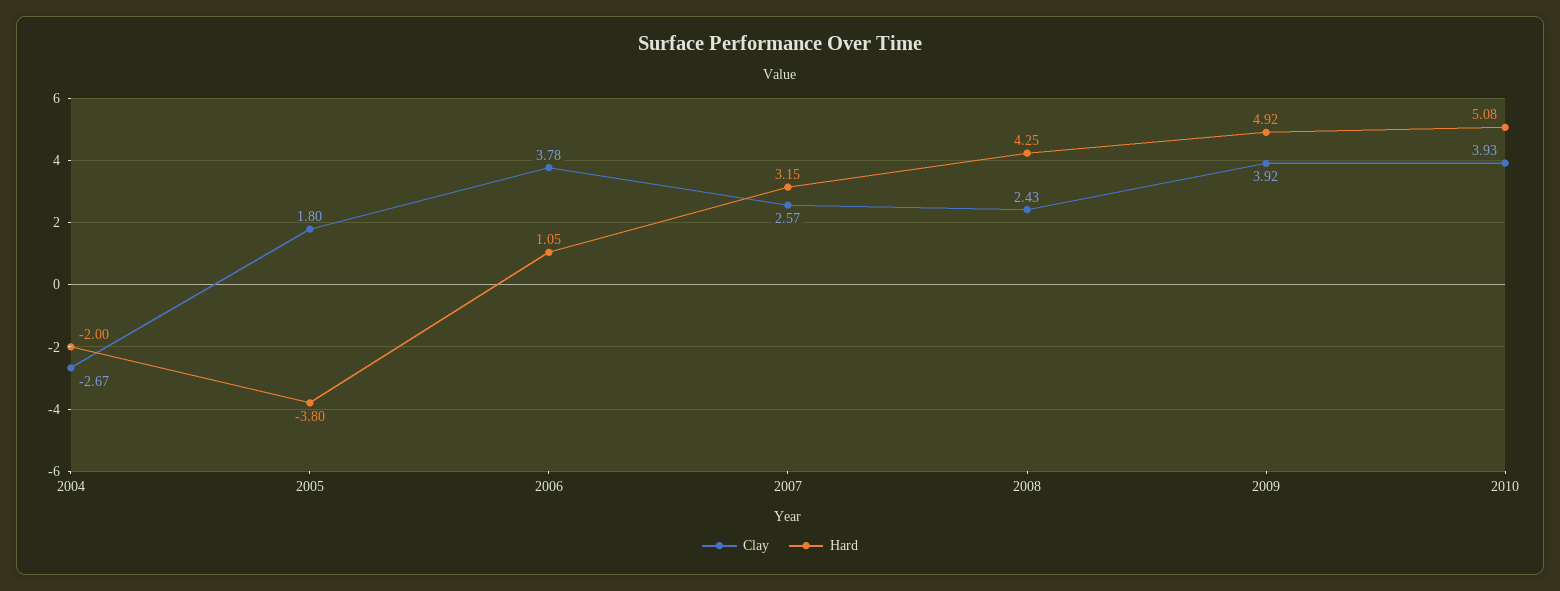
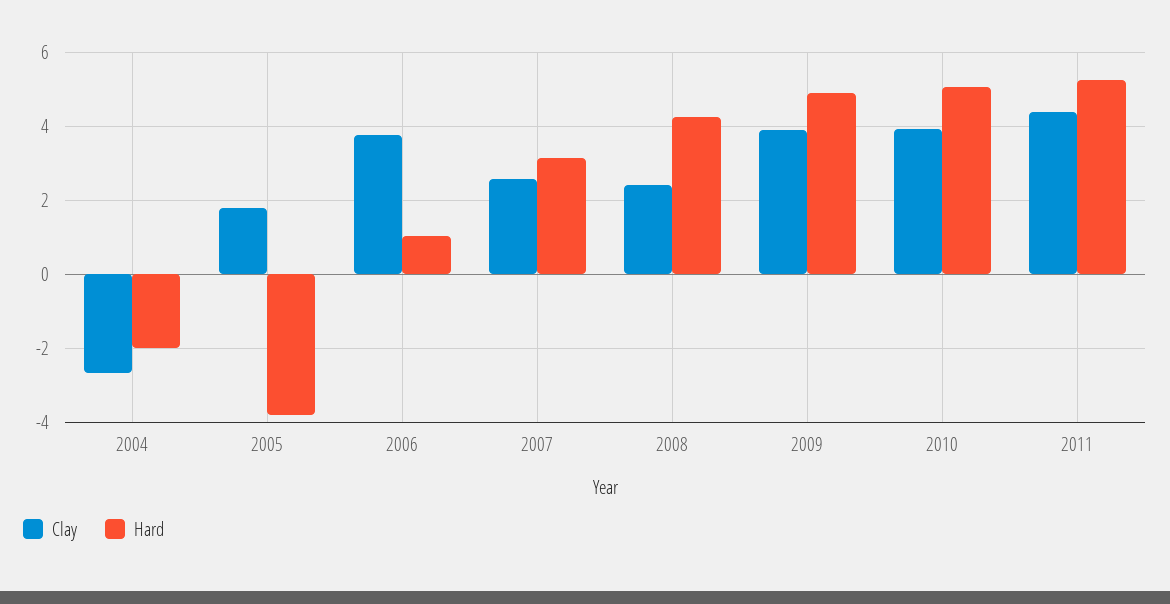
Clay, 2011: none -> 4.4
Hard, 2011: none -> 5.2

